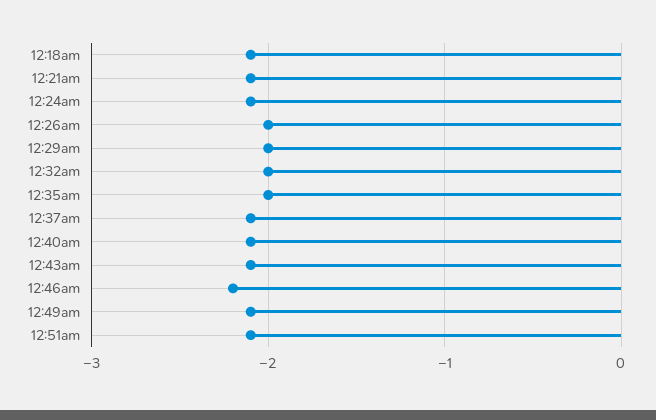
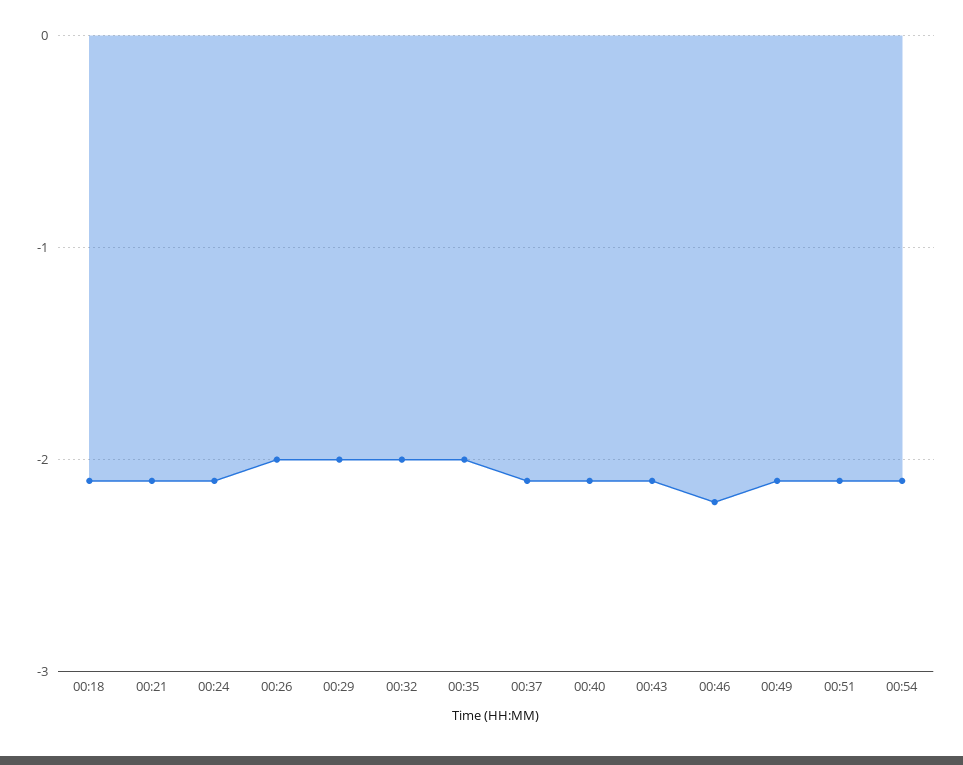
00:54: none -> -2.1

